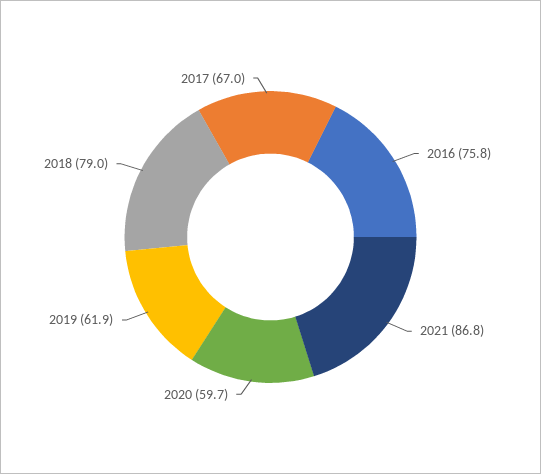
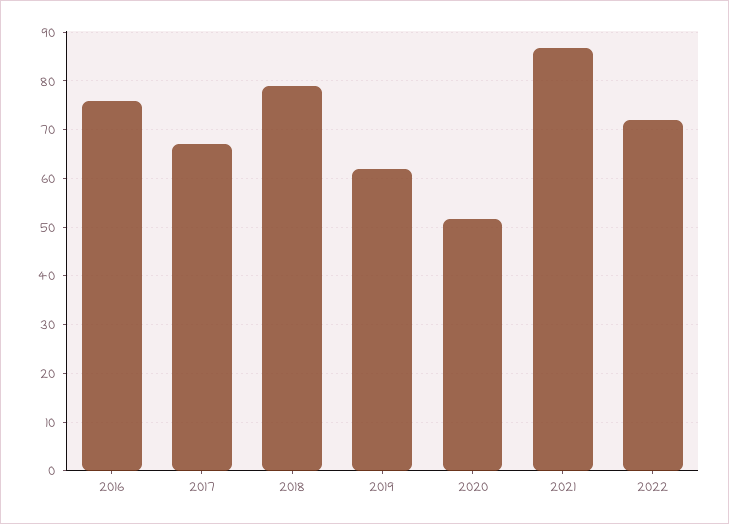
2020: 59.7 -> 52
2022: none -> 72

